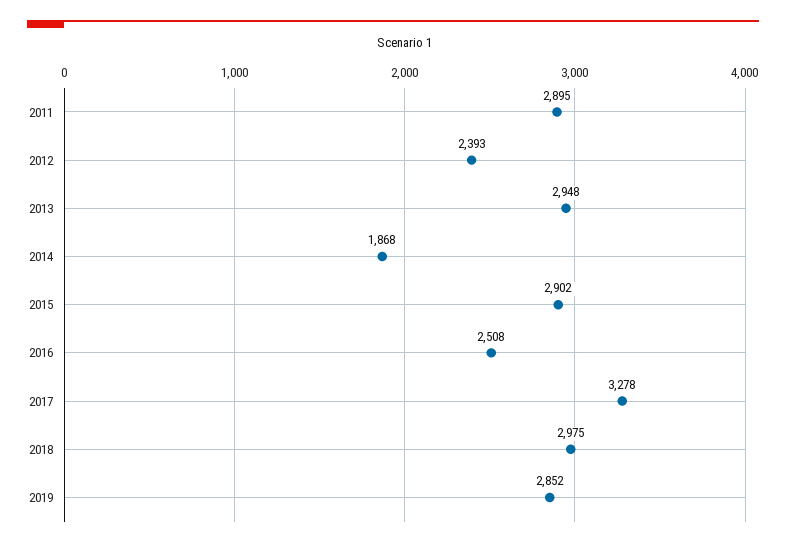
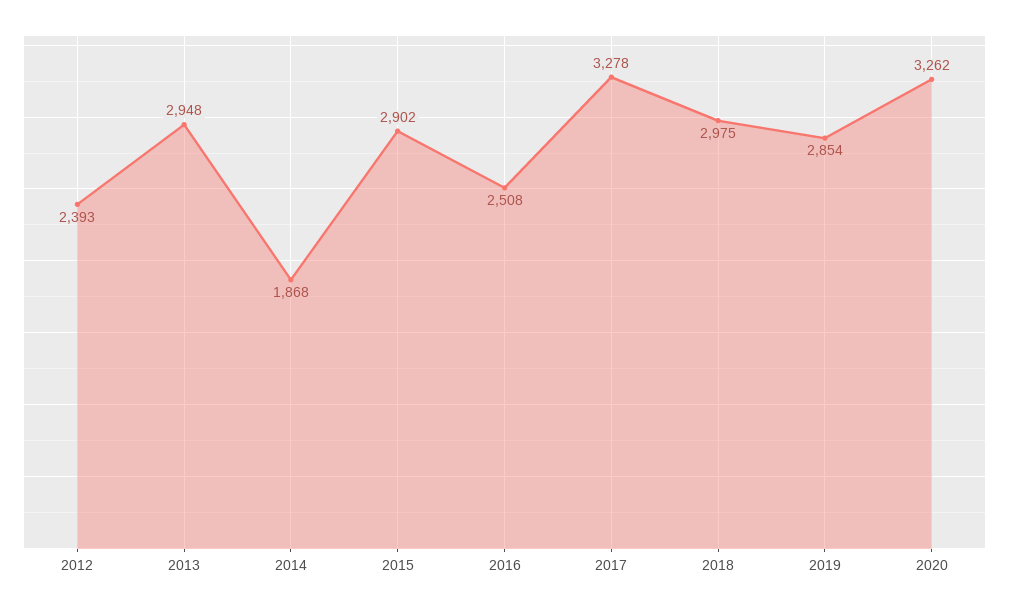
2011: 2895 -> none
2019: 2852 -> 2854
2020: none -> 3262

